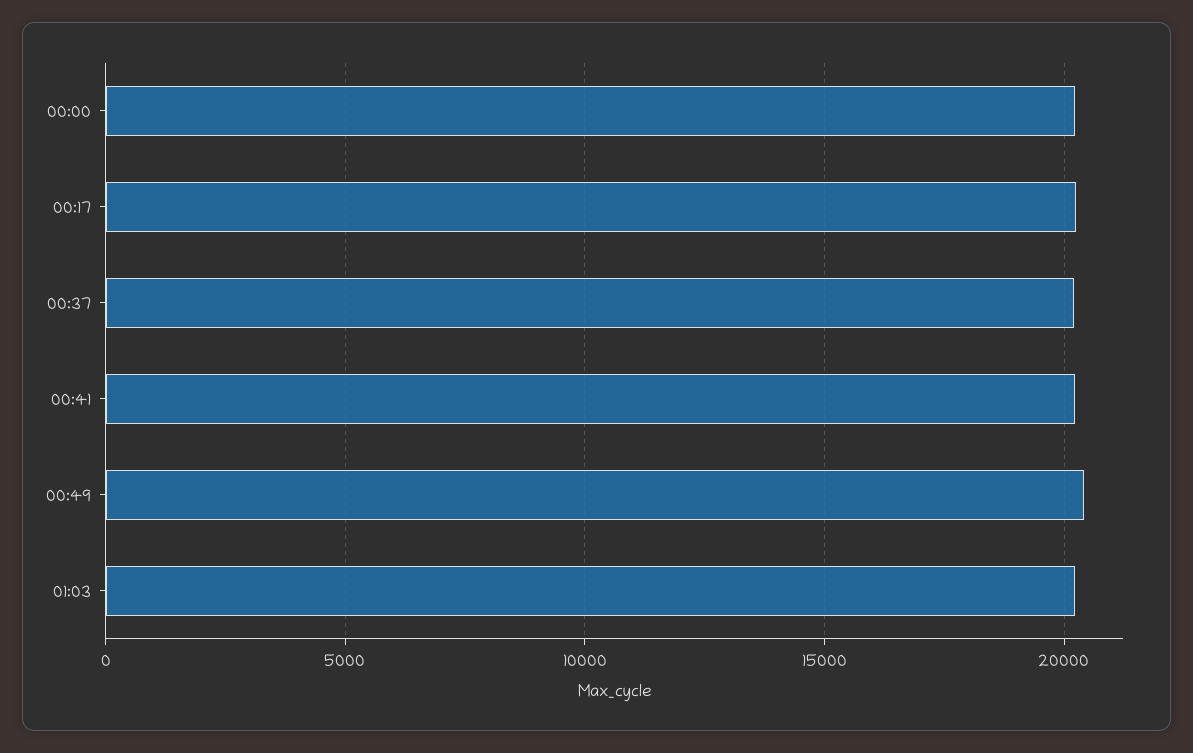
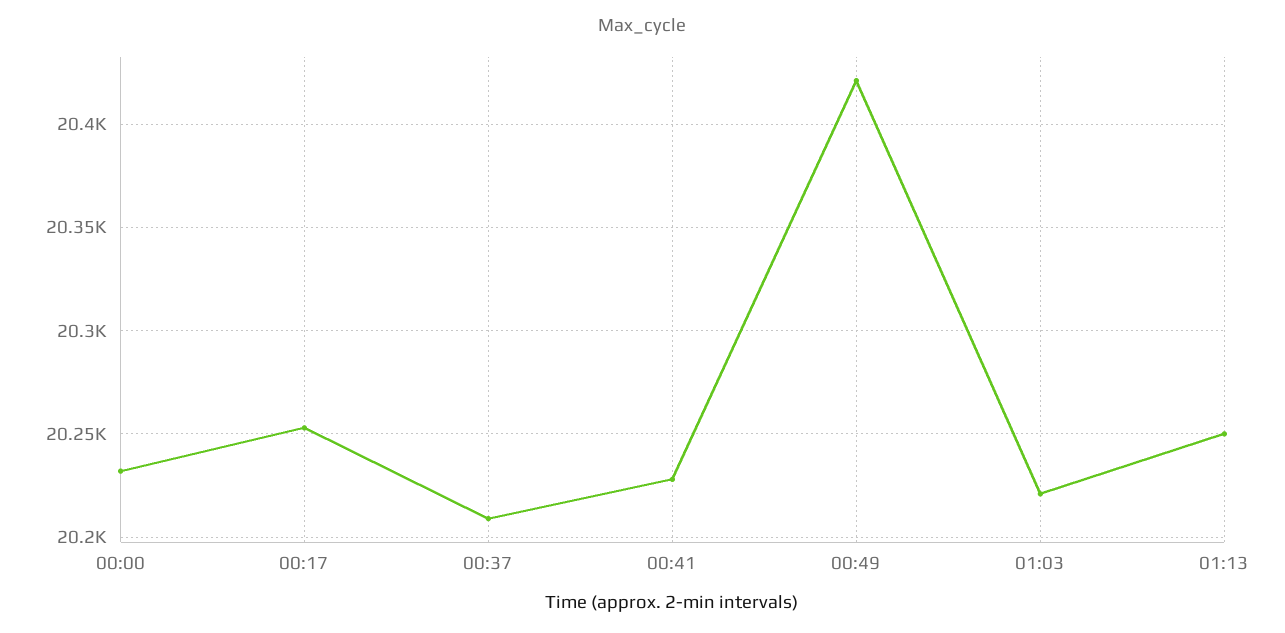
01:13: none -> 20250

